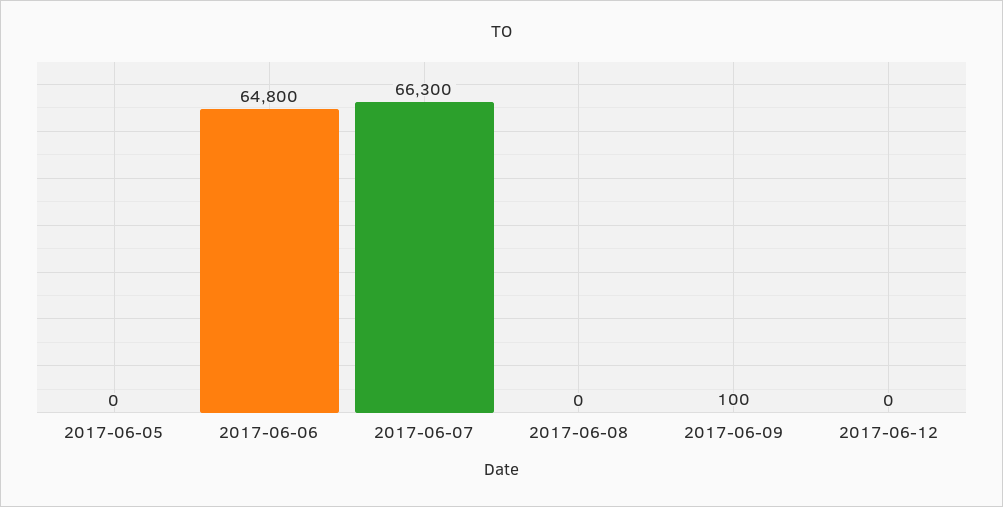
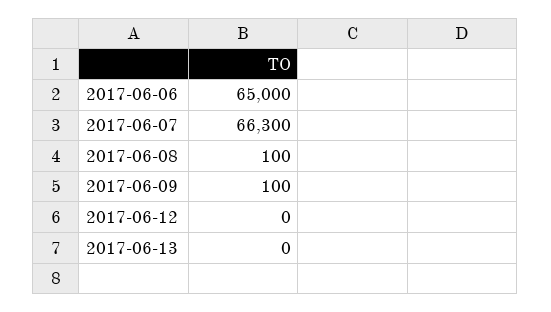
2017-06-05: 0 -> none
2017-06-06: 64800 -> 65000
2017-06-08: 0 -> 100
2017-06-13: none -> 0

